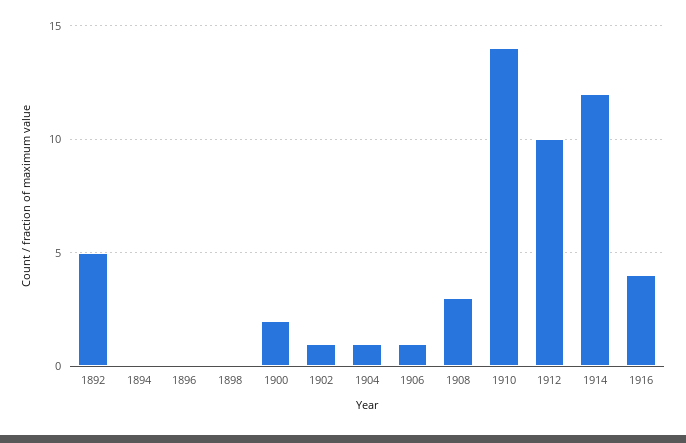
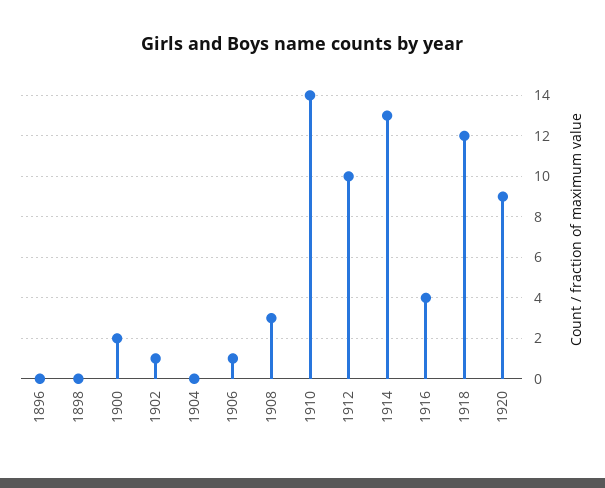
1892: 5 -> none
1894: 0 -> none
1904: 1 -> 0
1914: 12 -> 13
1918: none -> 12
1920: none -> 9

